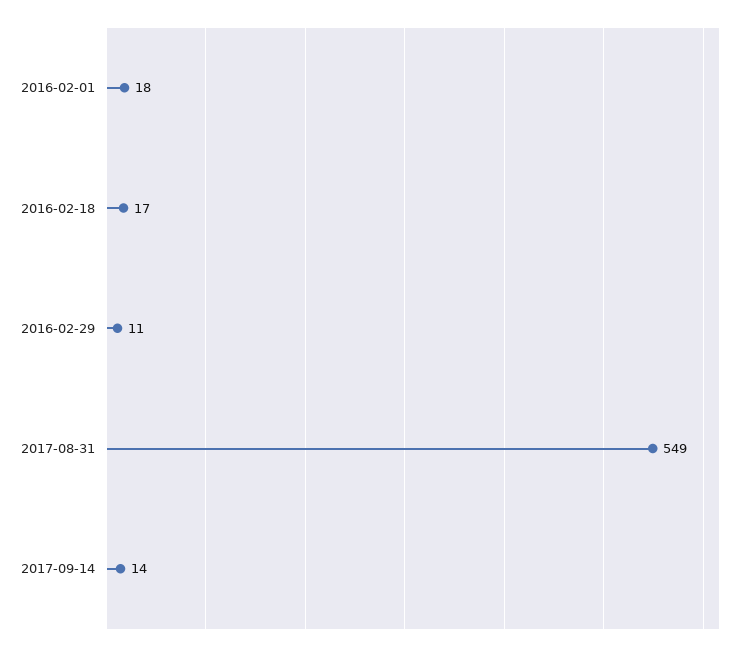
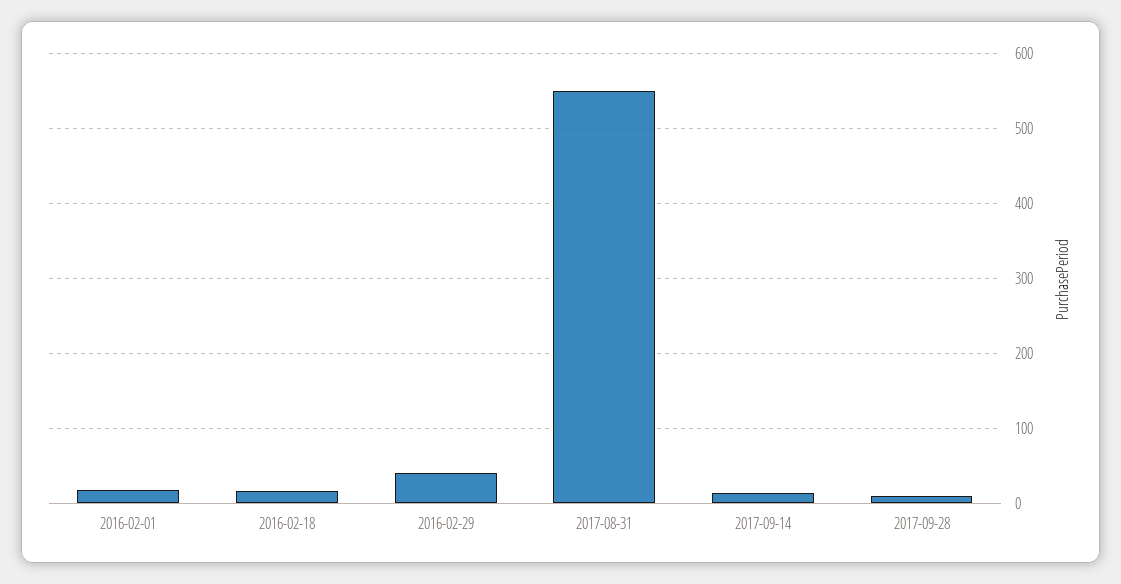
2016-02-29: 11 -> 40
2017-09-28: none -> 10

